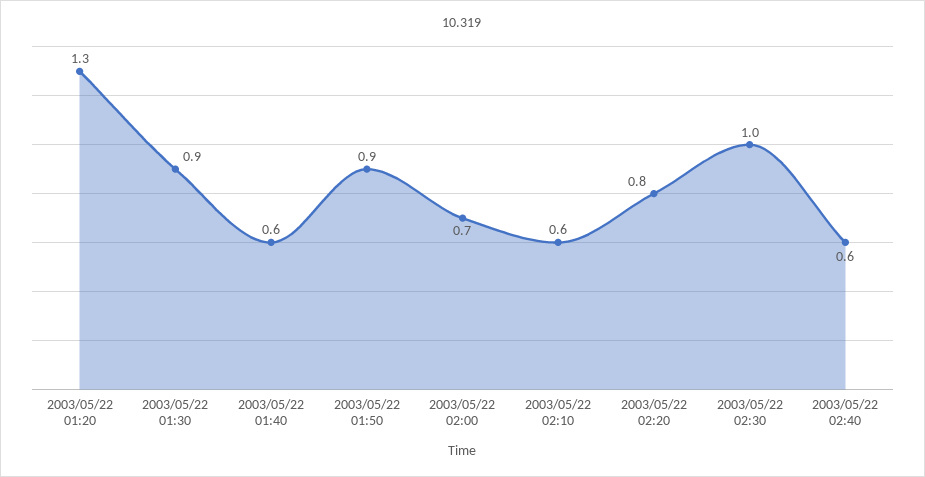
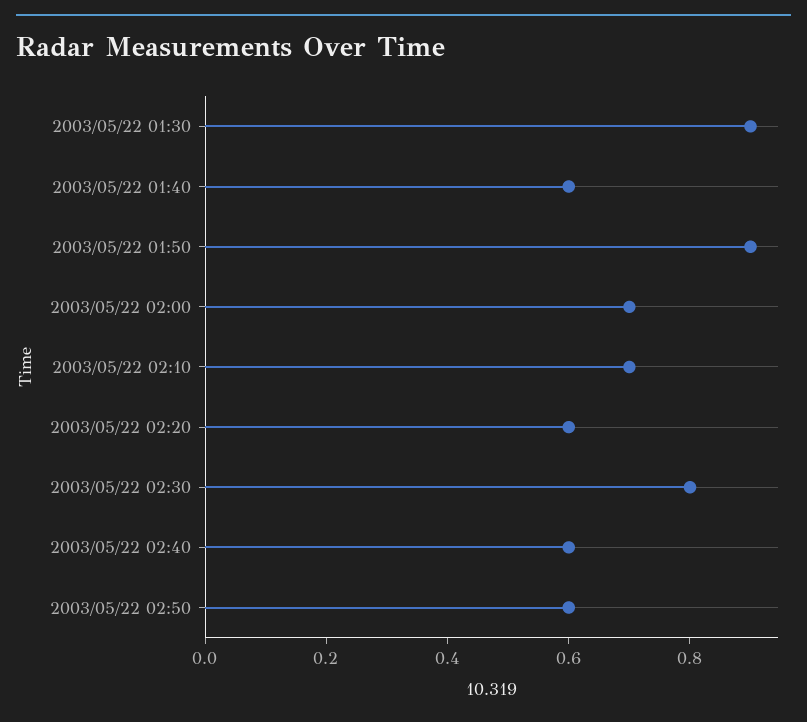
2003/05/22 01:20: 1.3 -> none
2003/05/22 02:10: 0.6 -> 0.7
2003/05/22 02:20: 0.8 -> 0.6
2003/05/22 02:30: 1 -> 0.8
2003/05/22 02:50: none -> 0.6

